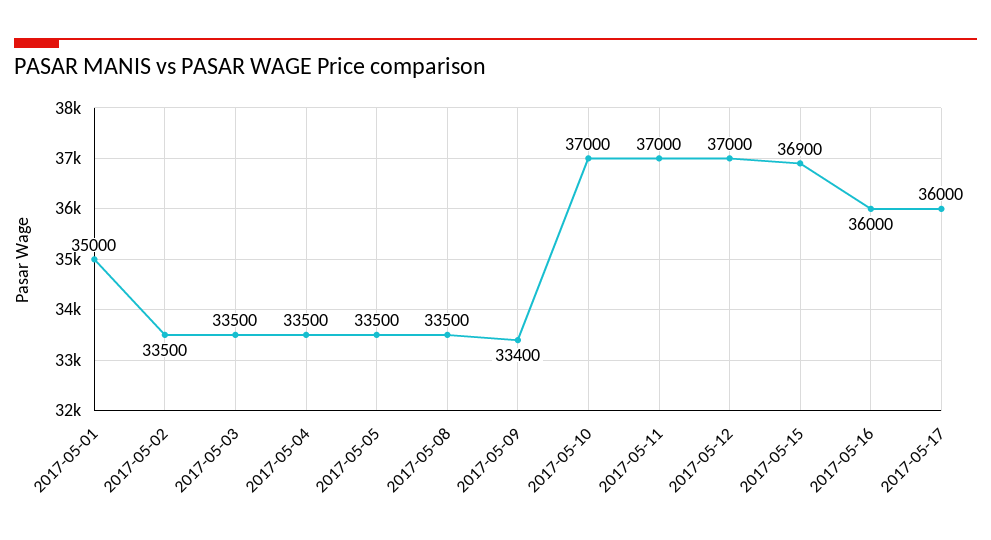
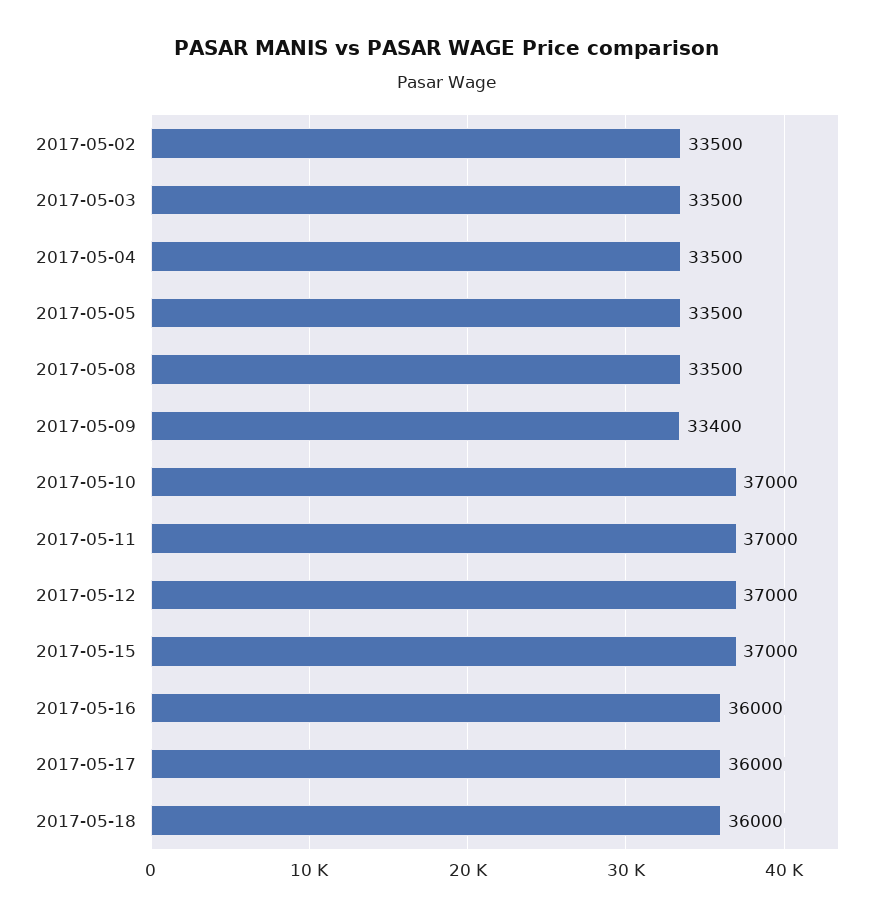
2017-05-01: 35000 -> none
2017-05-15: 36900 -> 37000
2017-05-18: none -> 36000

